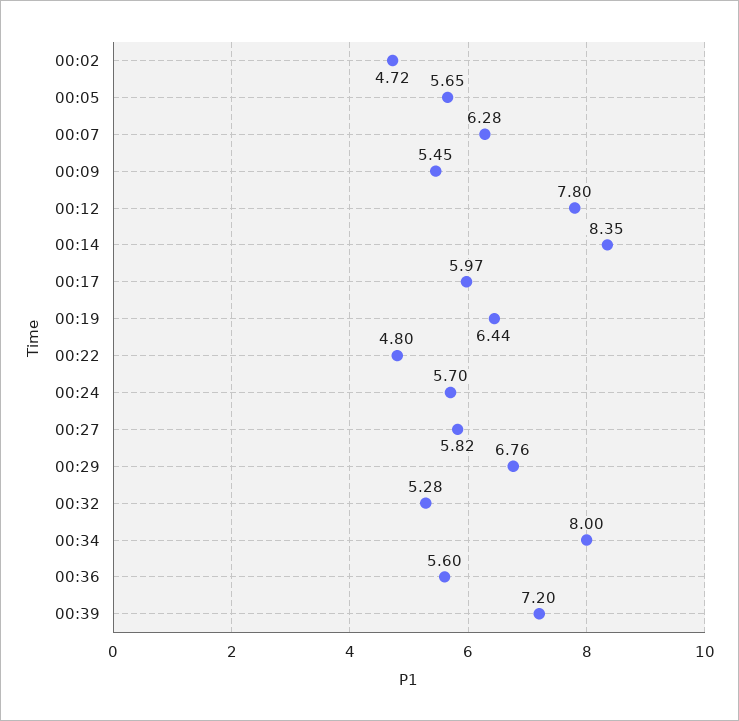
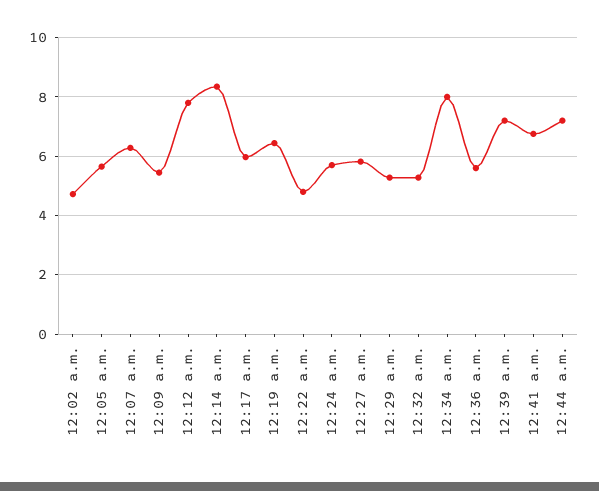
00:29: 6.76 -> 5.25
12:41 a.m.: none -> 6.75
12:44 a.m.: none -> 7.25

